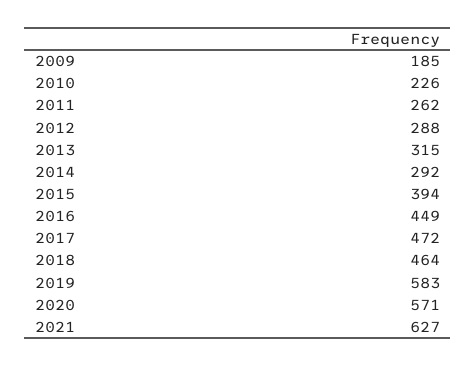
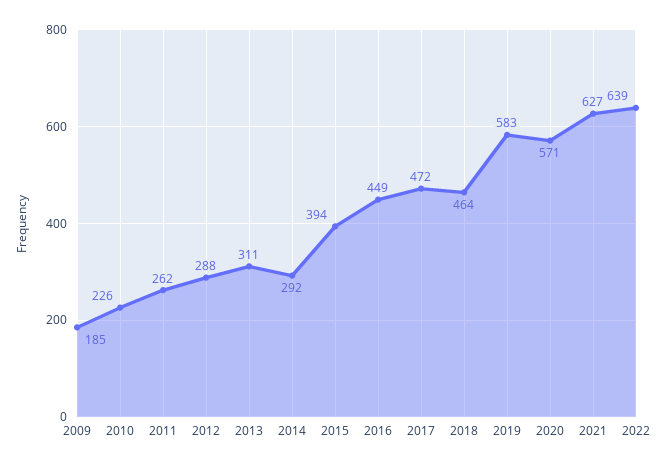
2013: 315 -> 311
2022: none -> 639

